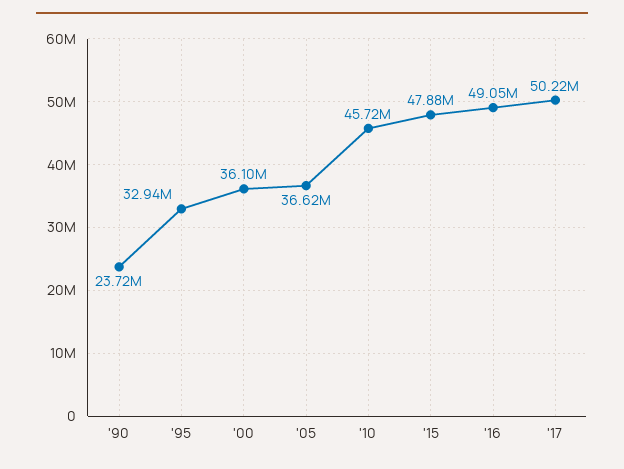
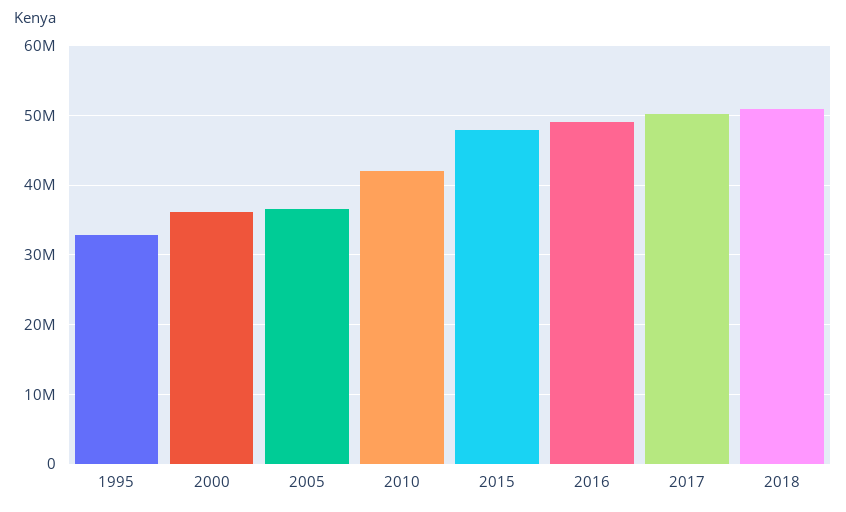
'90: 23720000 -> none
'10: 45720000 -> 42000000
2018: none -> 51000000

